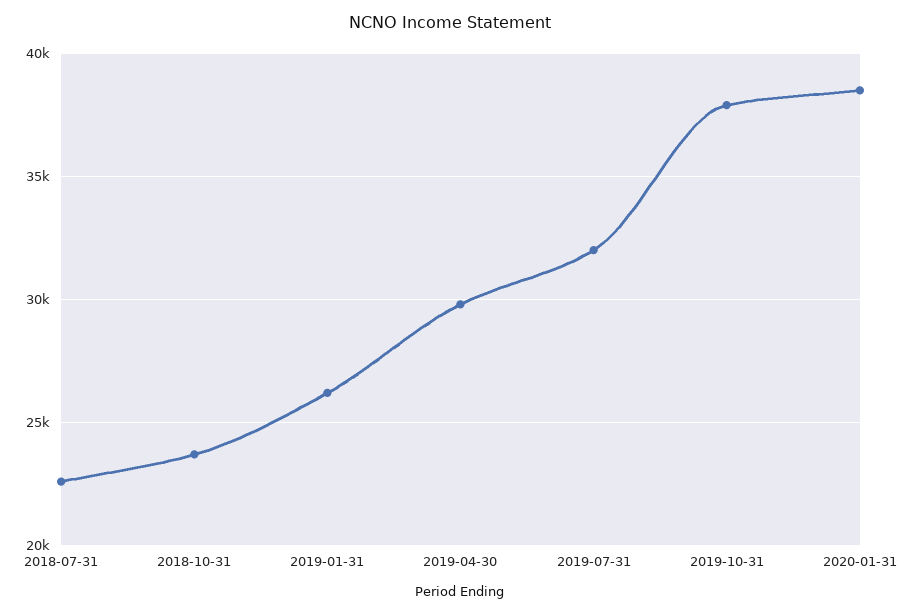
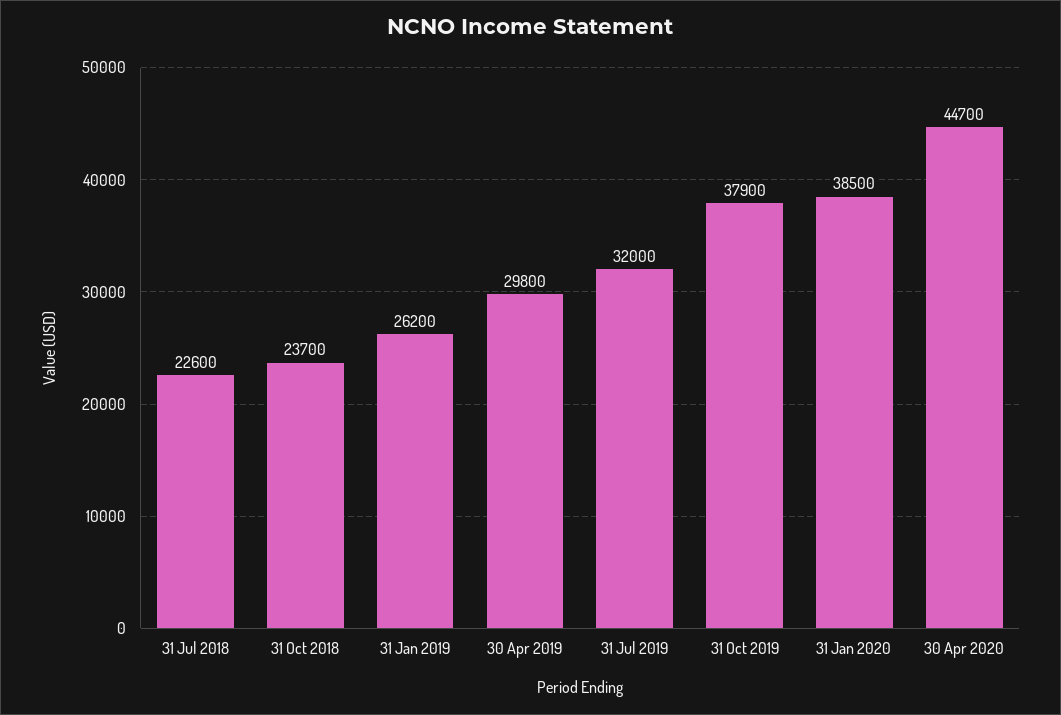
30 Apr 2020: none -> 44700

